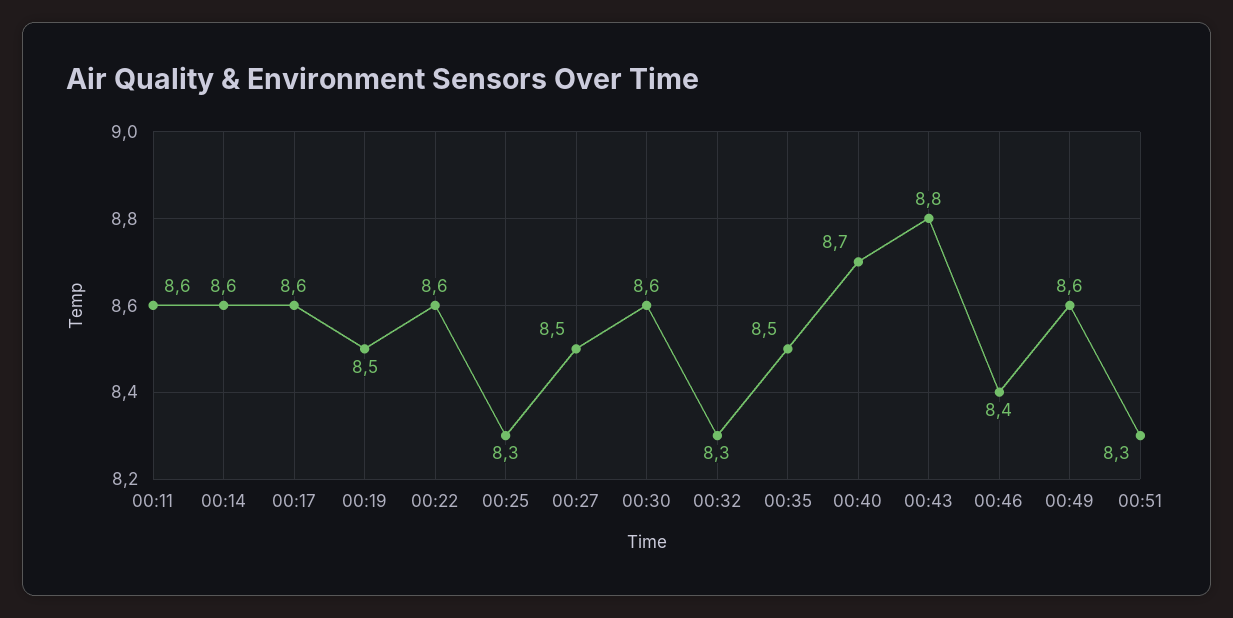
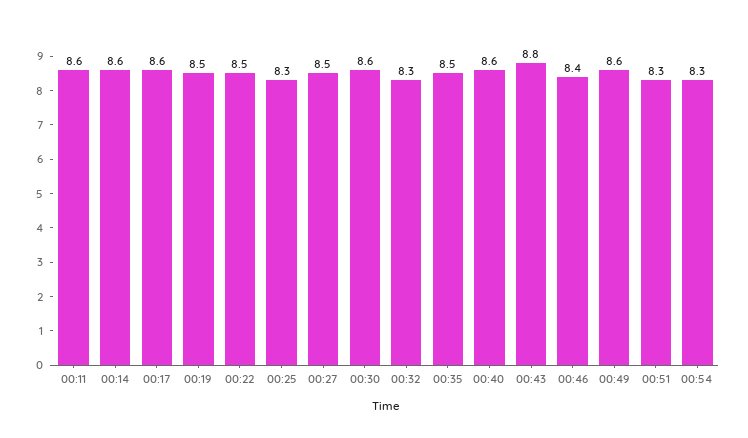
00:22: 8.6 -> 8.5
00:40: 8.7 -> 8.6
00:54: none -> 8.3

